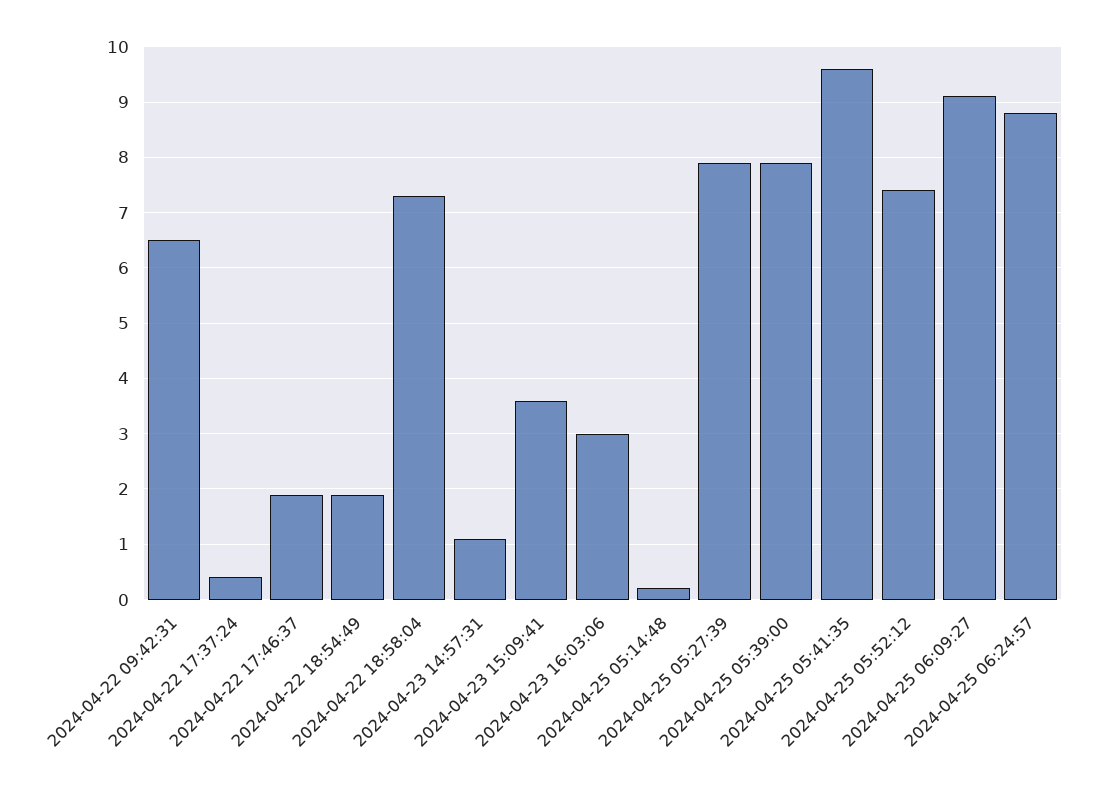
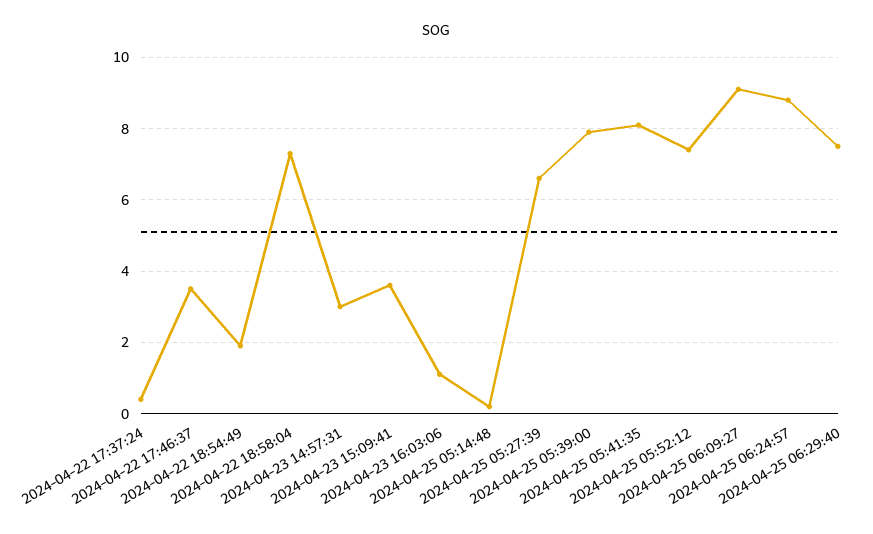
2024-04-22 09:42:31: 6.5 -> none
2024-04-22 17:46:37: 2 -> 3.5
2024-04-23 14:57:31: 1 -> 3
2024-04-23 16:03:06: 3 -> 1
2024-04-25 05:27:39: 8 -> 6.5
2024-04-25 05:41:35: 9.5 -> 8
2024-04-25 06:29:40: none -> 7.5

